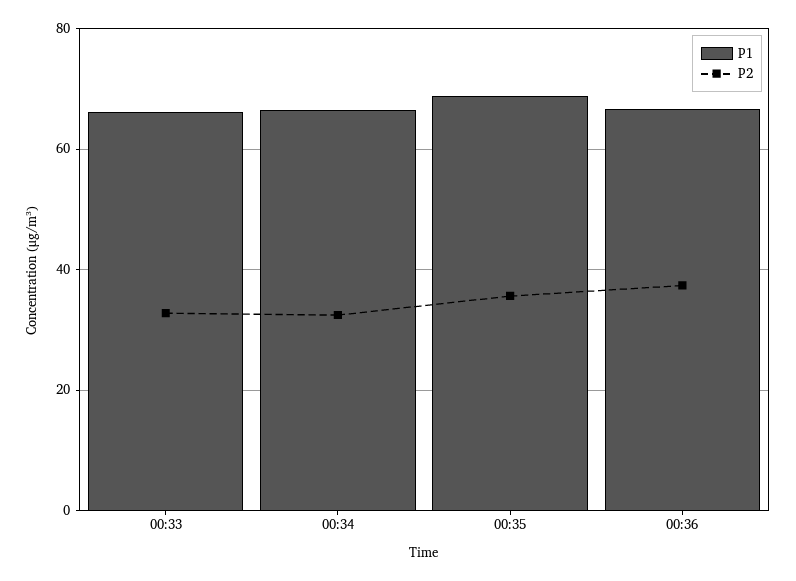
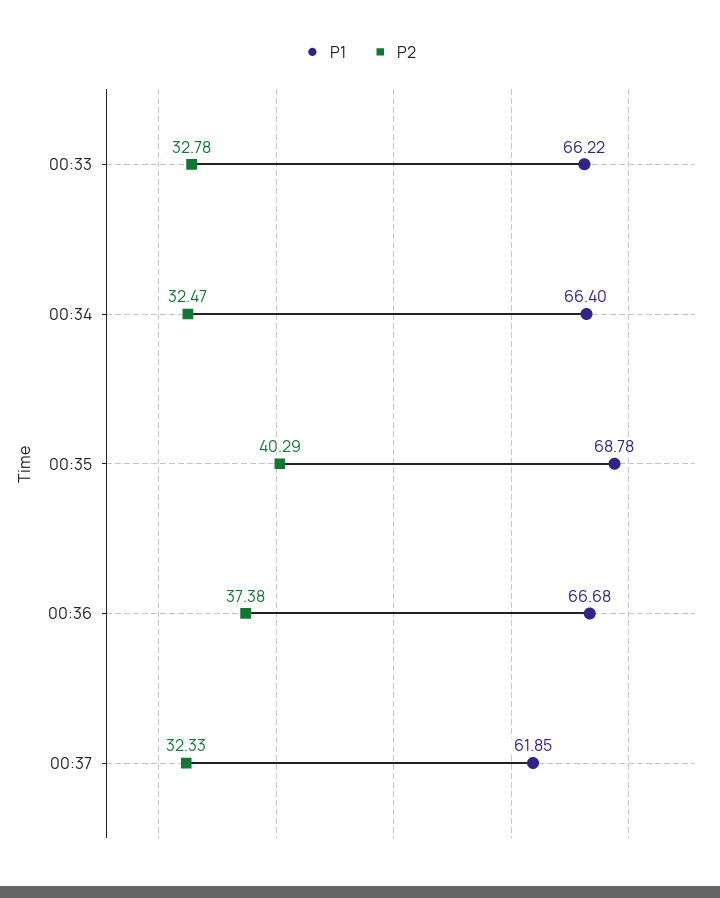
P2, 00:35: 36 -> 40.29
P1, 00:37: none -> 61.85
P2, 00:37: none -> 32.33

